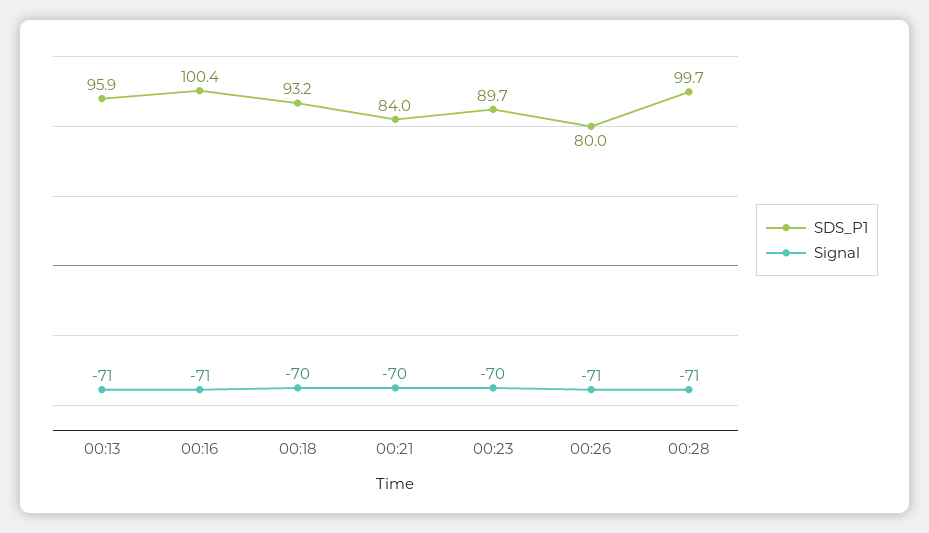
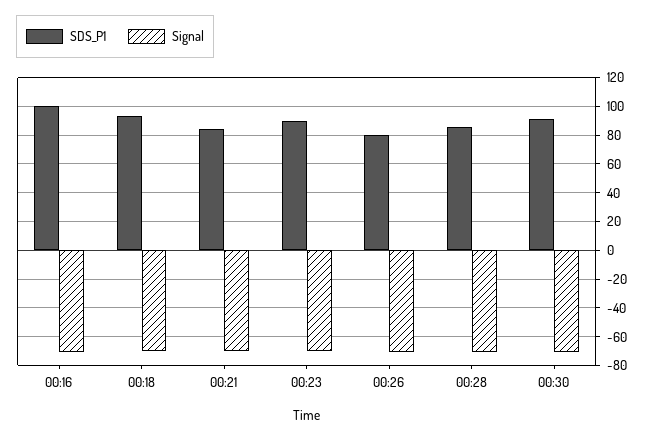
SDS_P1, 00:13: 95.9 -> none
Signal, 00:13: -71 -> none
SDS_P1, 00:28: 99.7 -> 85
SDS_P1, 00:30: none -> 90
Signal, 00:30: none -> -70

